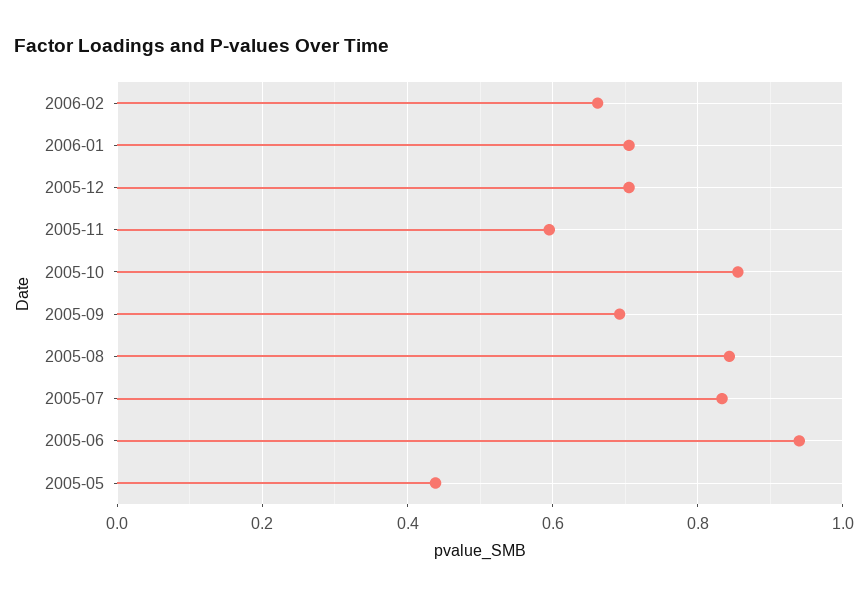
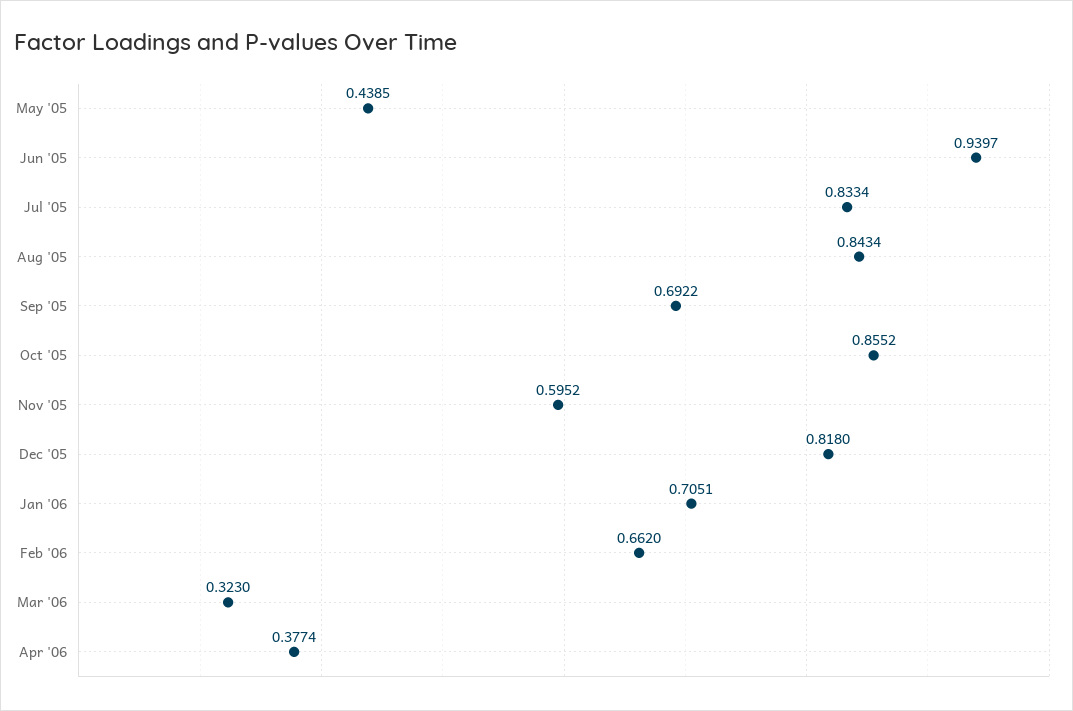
2005-12: 0.7 -> 0.818
Mar '06: none -> 0.323
Apr '06: none -> 0.3774

